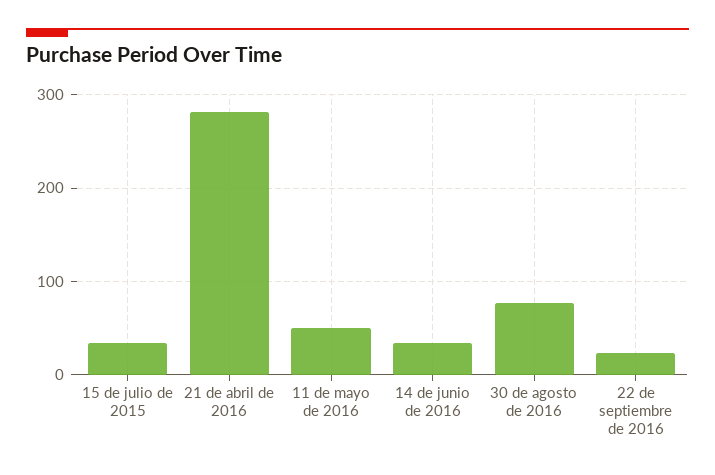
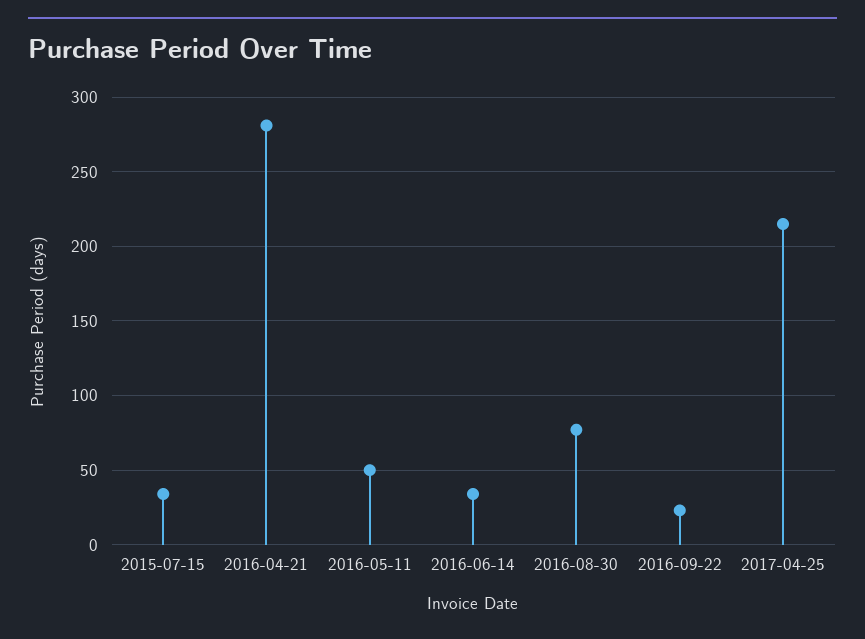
2017-04-25: none -> 215

